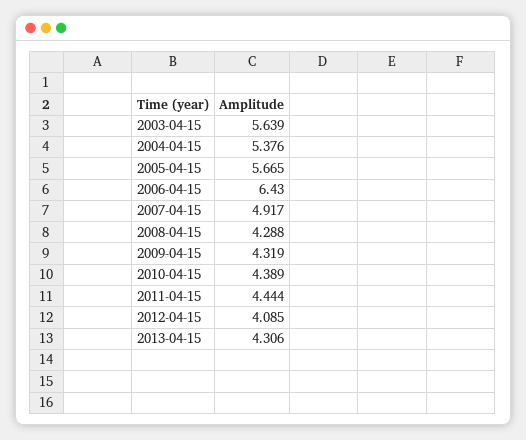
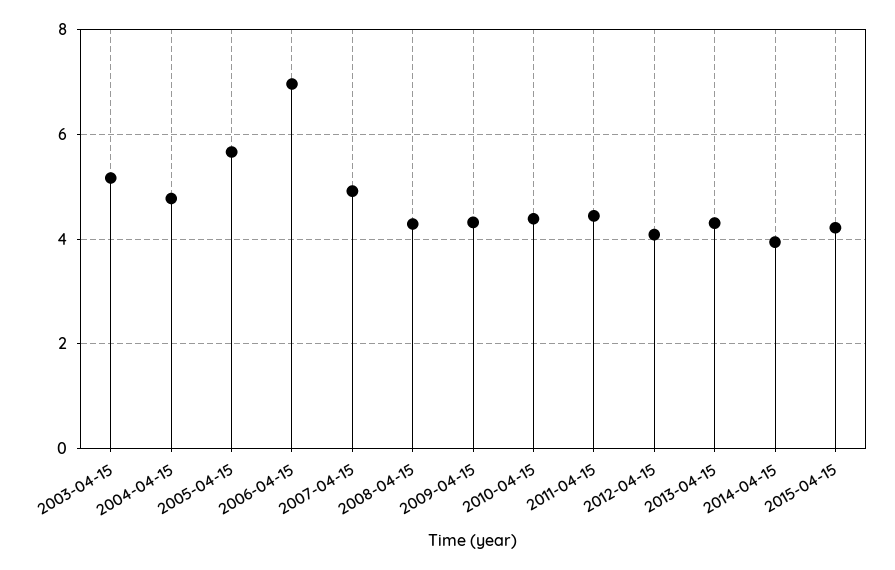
2003-04-15: 5.639 -> 5.2
2004-04-15: 5.376 -> 4.8
2006-04-15: 6.43 -> 7
2014-04-15: none -> 4
2015-04-15: none -> 4.2

